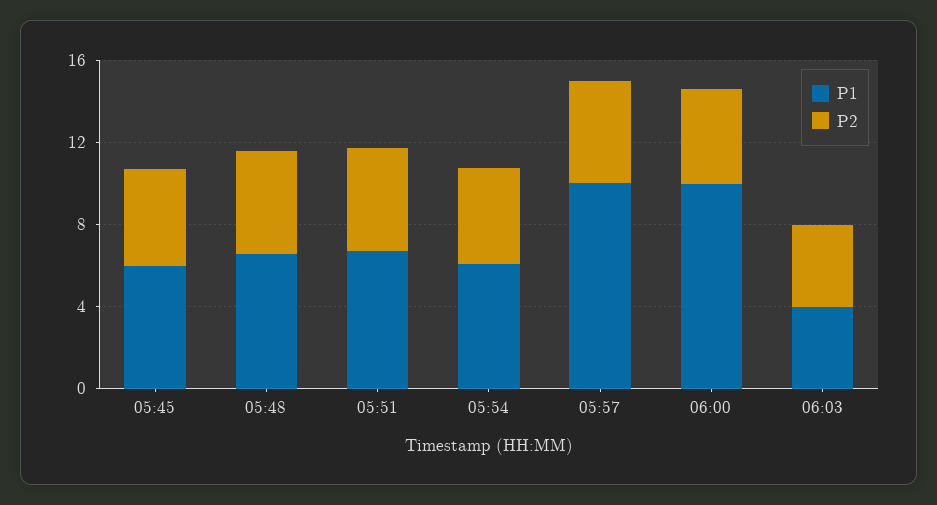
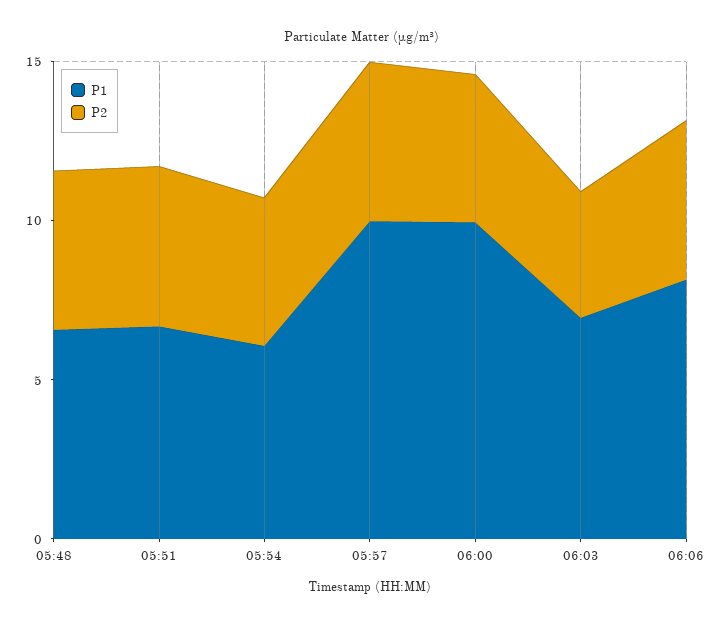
P1, 05:45: 6 -> none
P2, 05:45: 5 -> none
P1, 06:03: 4 -> 7
P1, 06:06: none -> 8
P2, 06:06: none -> 5

